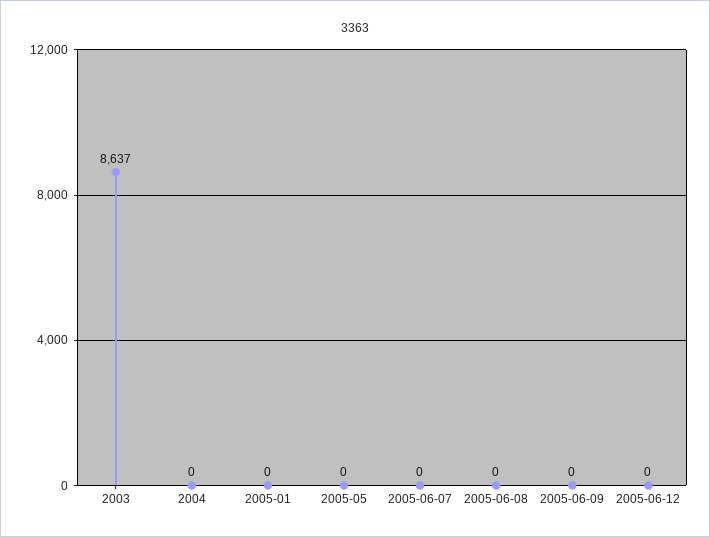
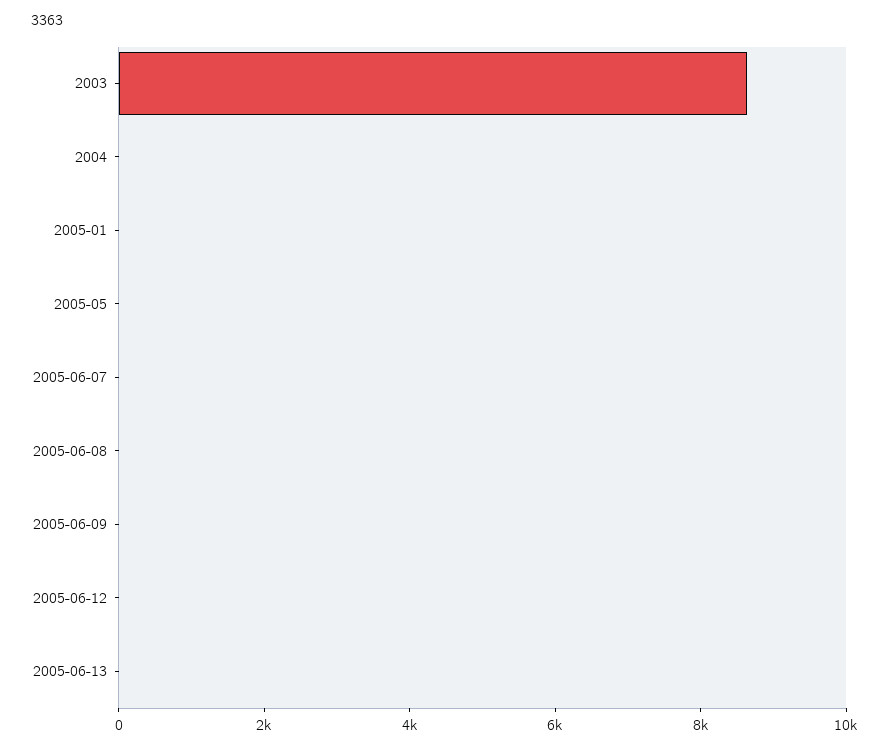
2005-06-13: none -> 0

